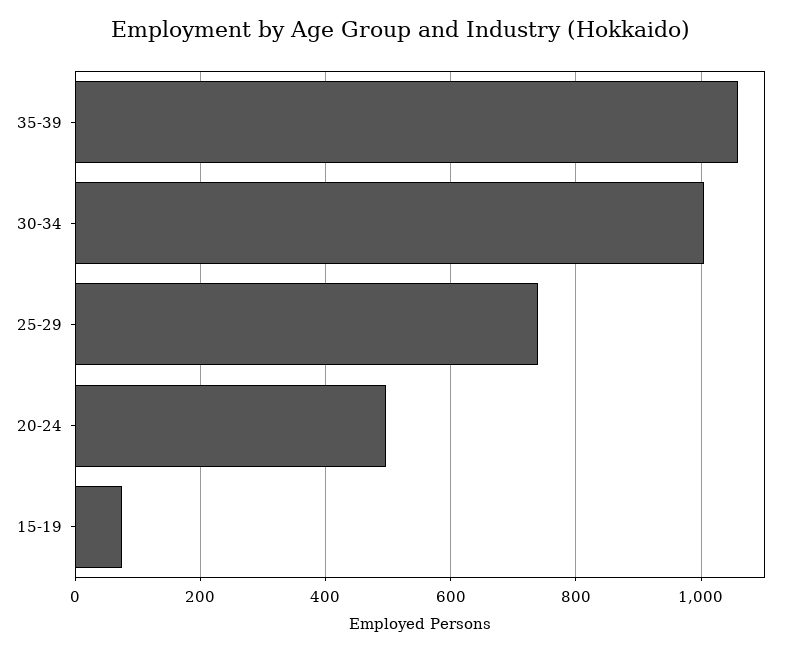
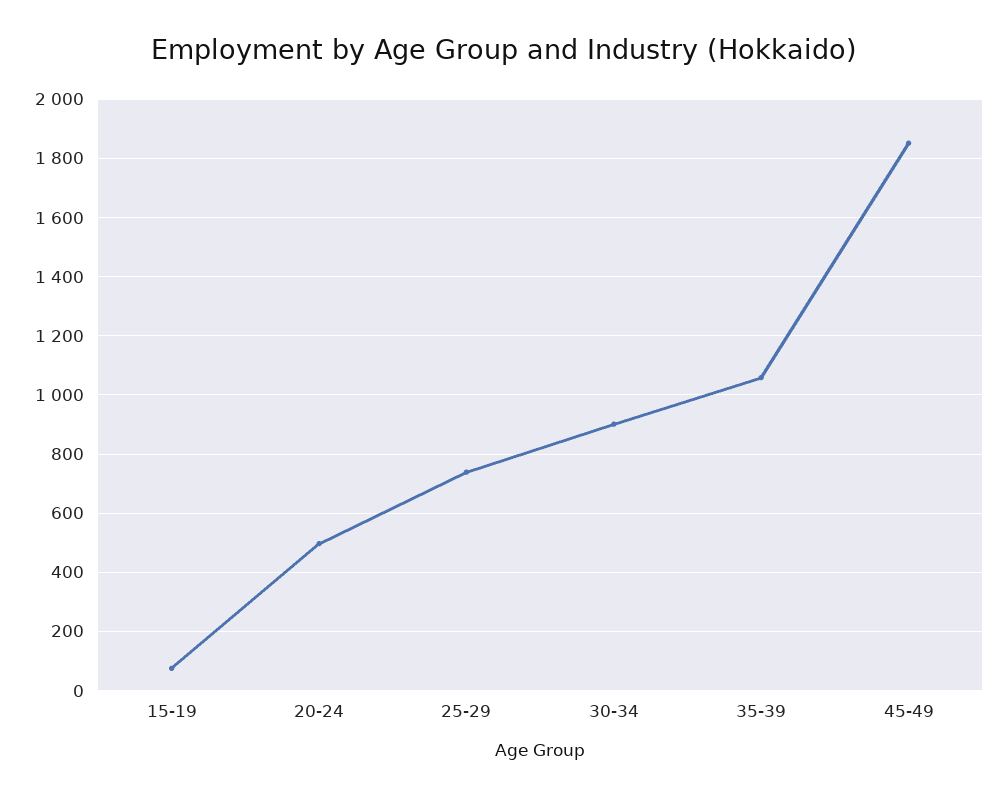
30-34: 1000 -> 900
45-49: none -> 1850

